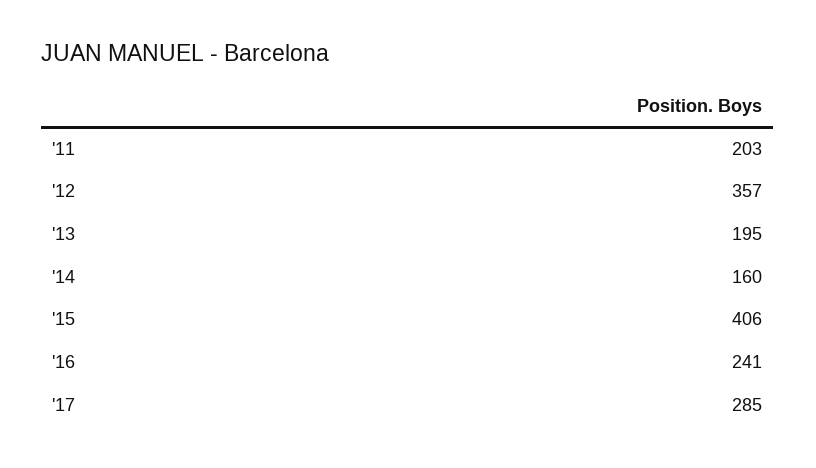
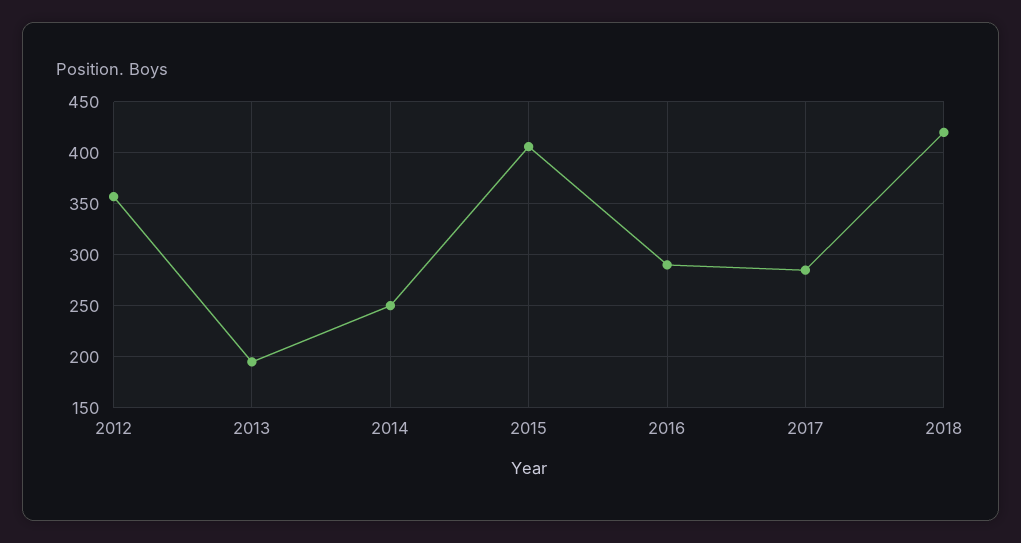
'11: 203 -> none
'14: 160 -> 250
'16: 241 -> 290
2018: none -> 420

